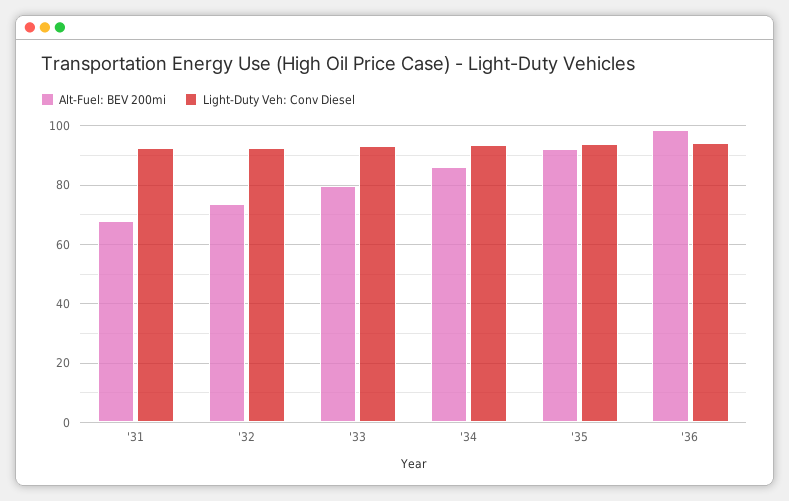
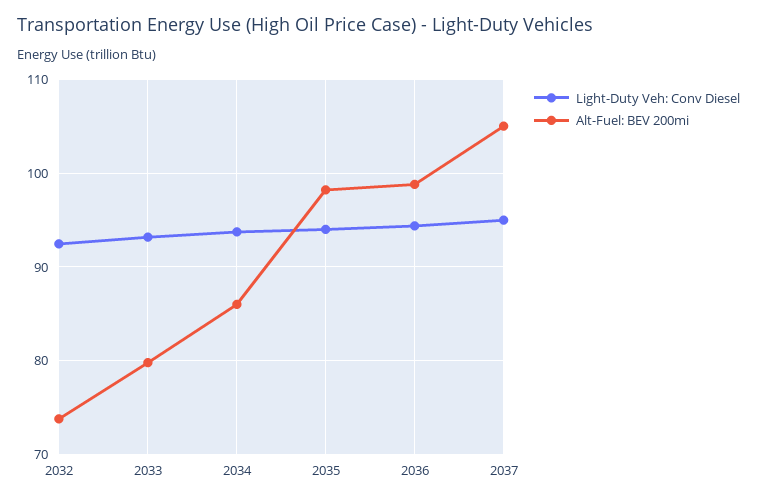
Alt-Fuel: BEV 200mi, '31: 67.5 -> none
Light-Duty Veh: Conv Diesel, '31: 92.5 -> none
Alt-Fuel: BEV 200mi, '35: 92.5 -> 98
Light-Duty Veh: Conv Diesel, 2037: none -> 95
Alt-Fuel: BEV 200mi, 2037: none -> 105

